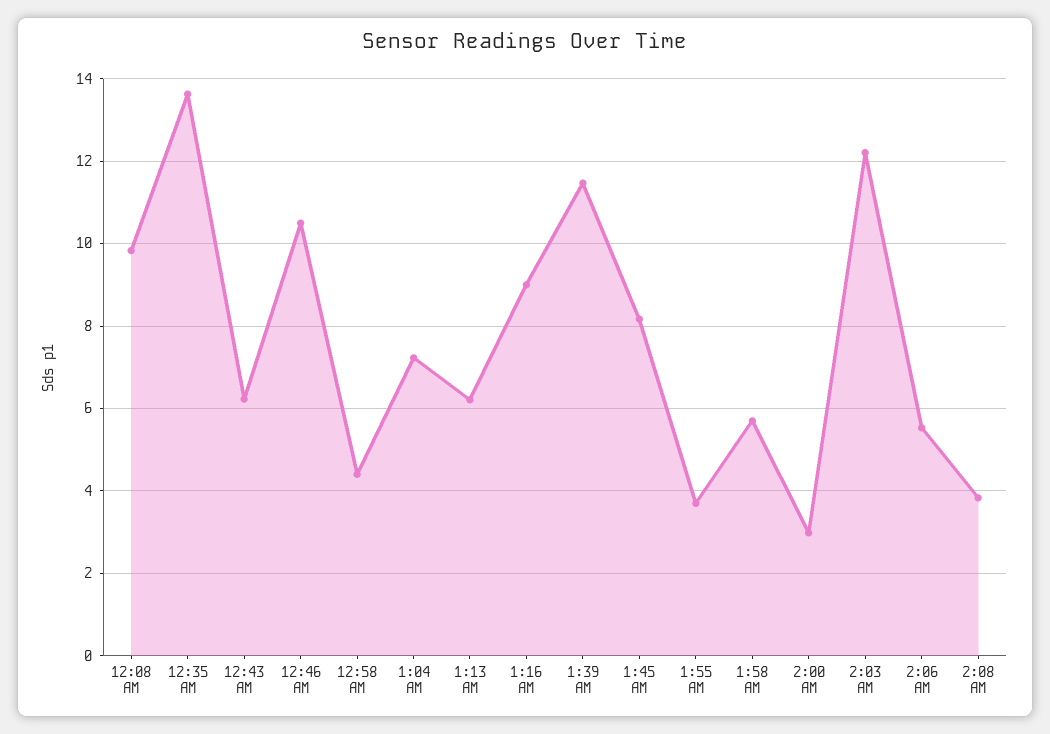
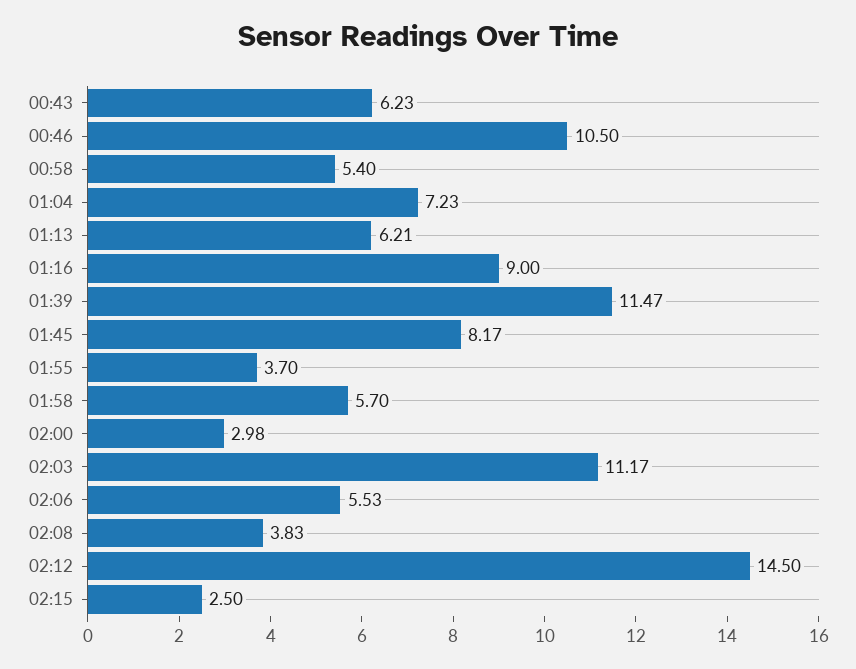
12:08 AM: 9.8 -> none
12:35 AM: 13.6 -> none
12:58 AM: 4.4 -> 5.4
2:03 AM: 12.2 -> 11.17
02:12: none -> 14.5
02:15: none -> 2.5

